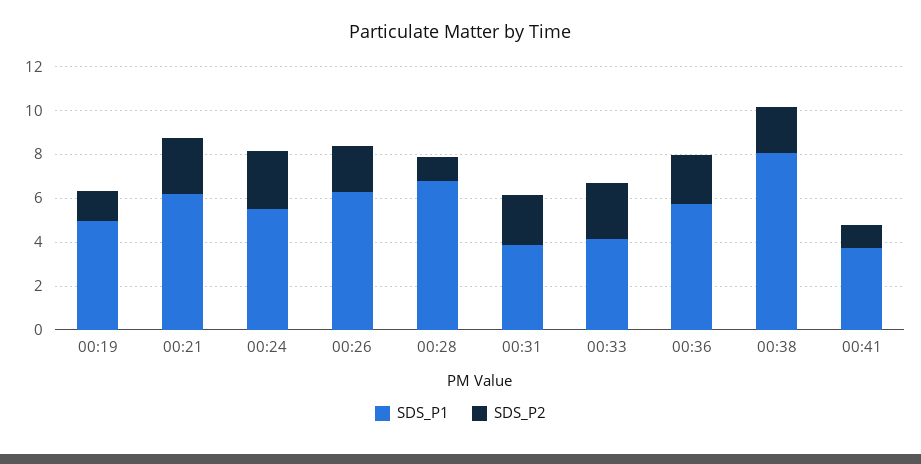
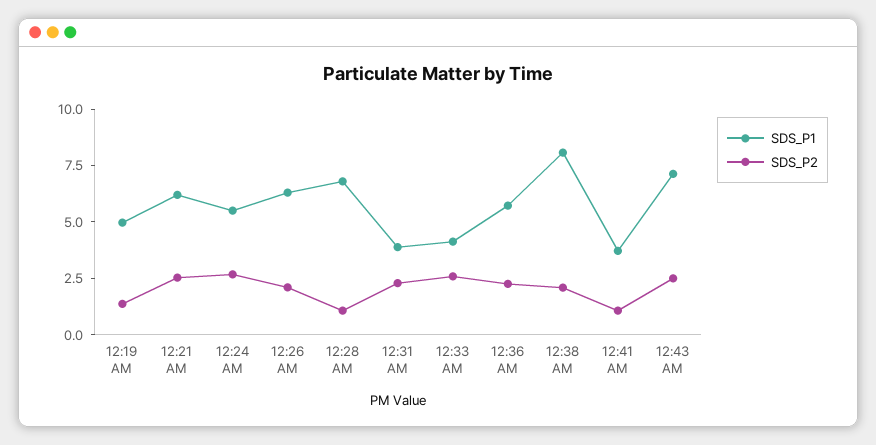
SDS_P1, 12:43 AM: none -> 7
SDS_P2, 12:43 AM: none -> 2.5

